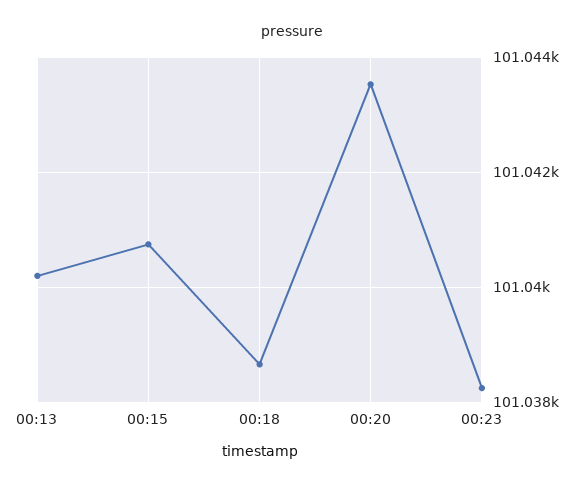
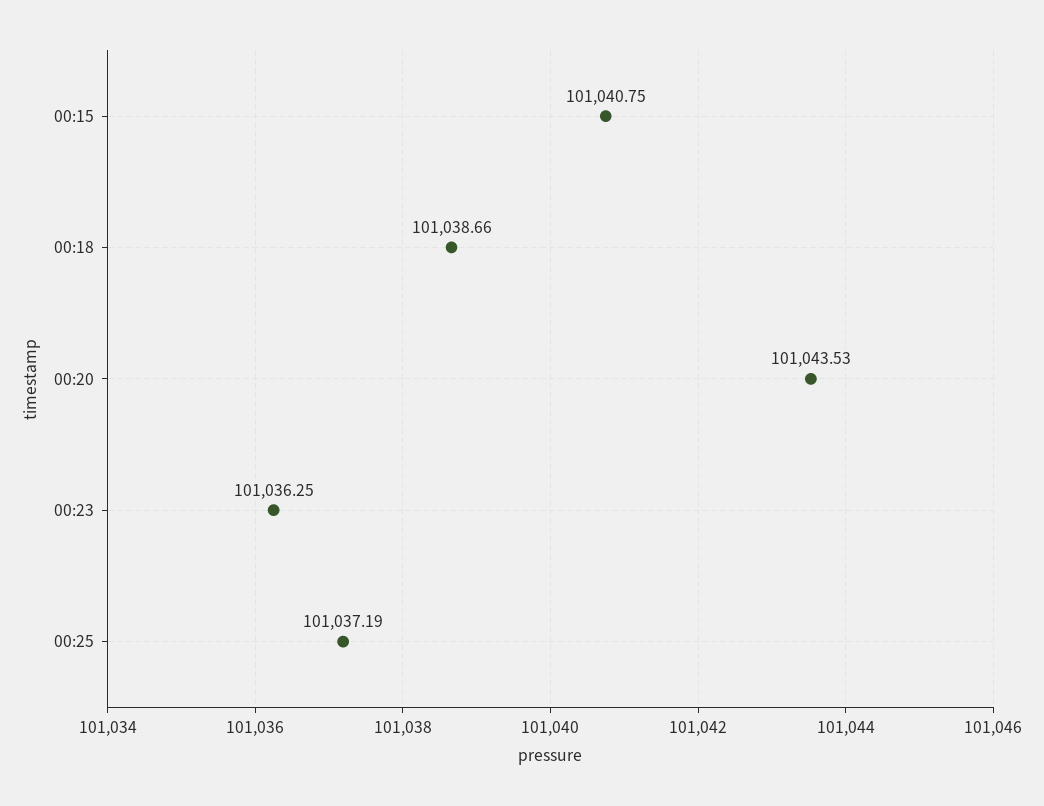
00:13: 101040.2 -> none
00:23: 101038.2 -> 101036.25
00:25: none -> 101037.19

